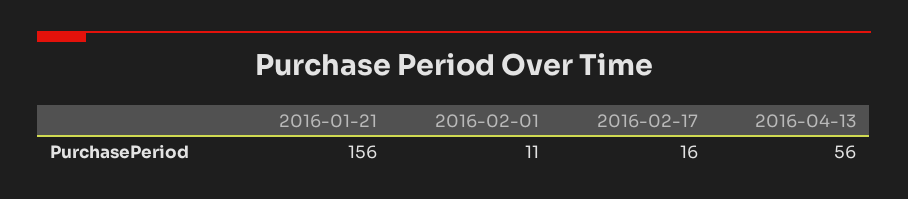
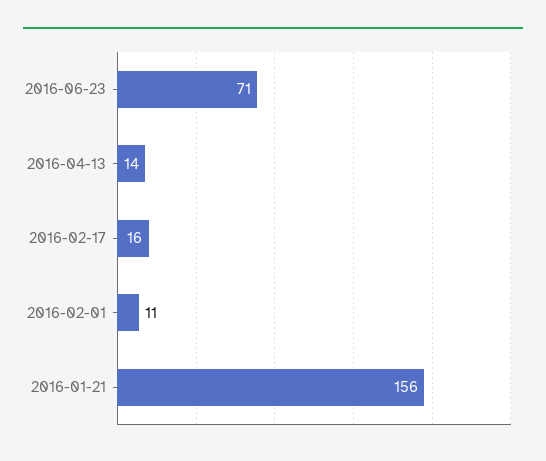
2016-04-13: 56 -> 14
2016-06-23: none -> 71

